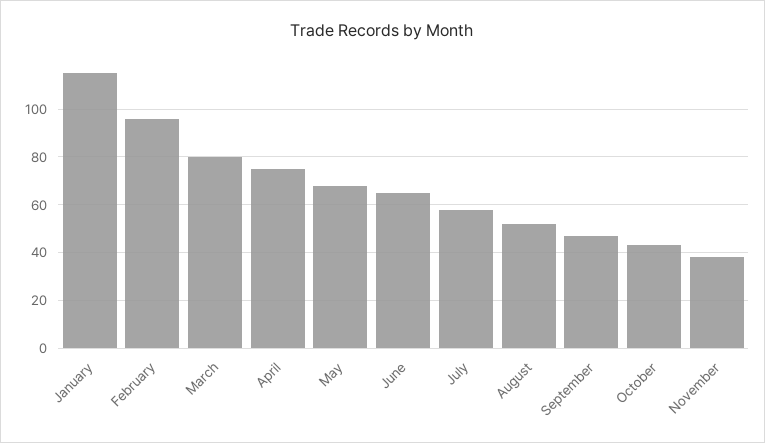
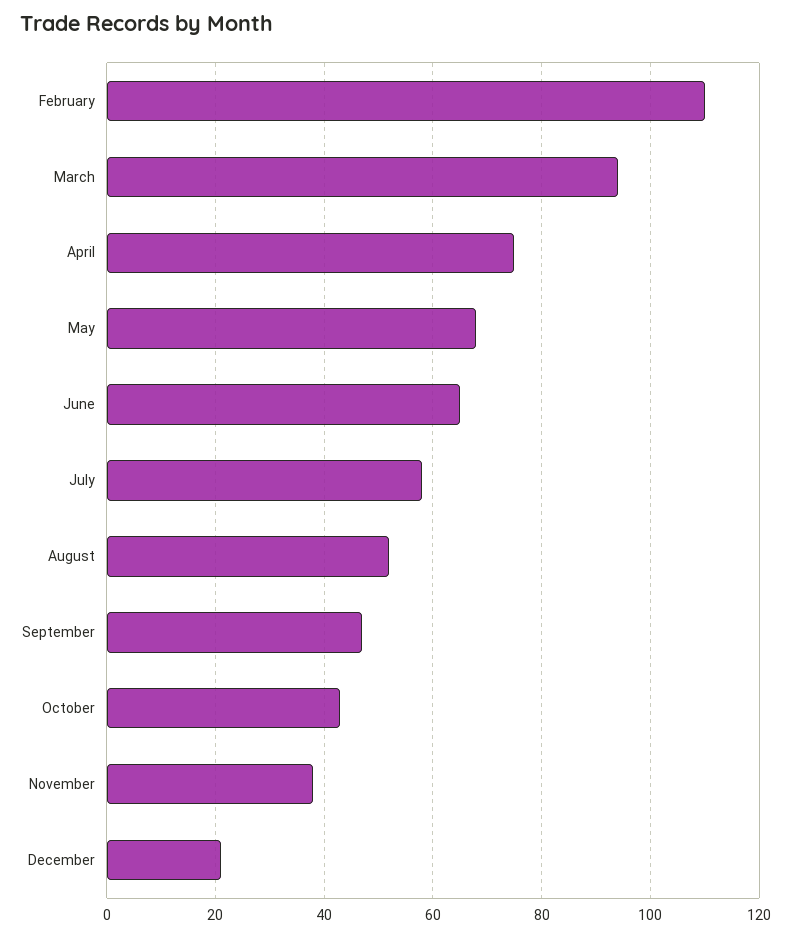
January: 115 -> none
February: 95 -> 110
March: 80 -> 95
December: none -> 20

